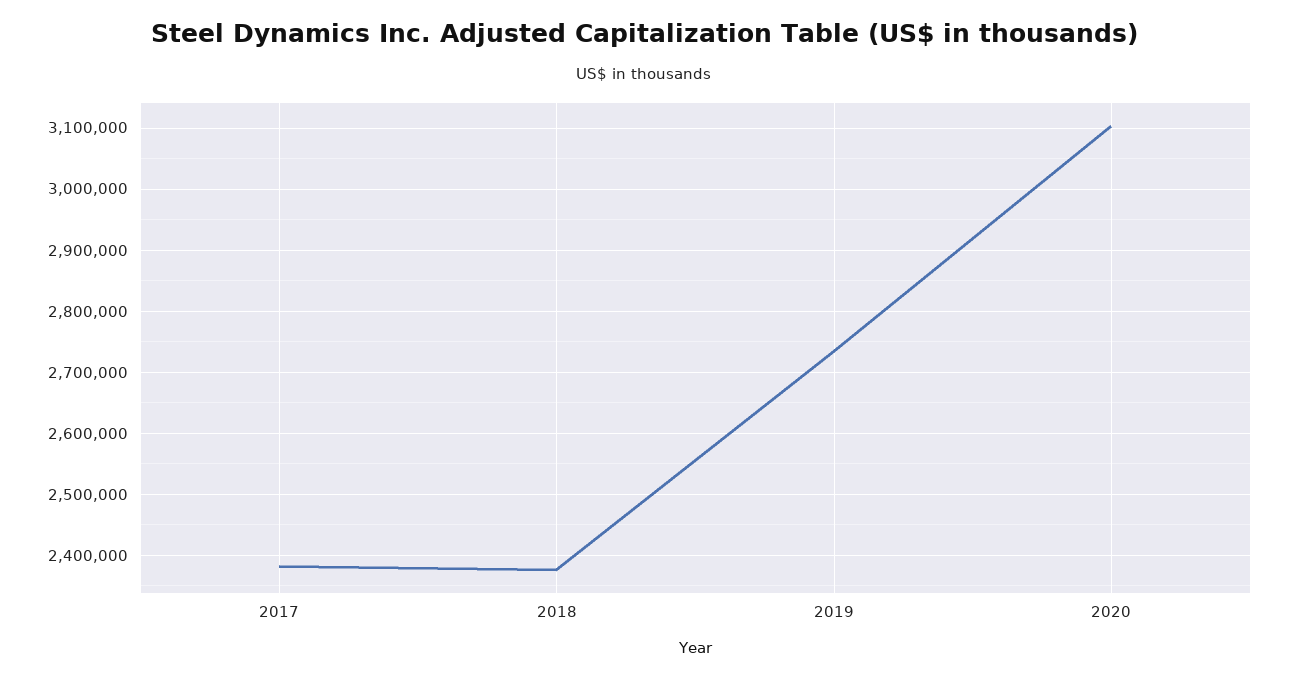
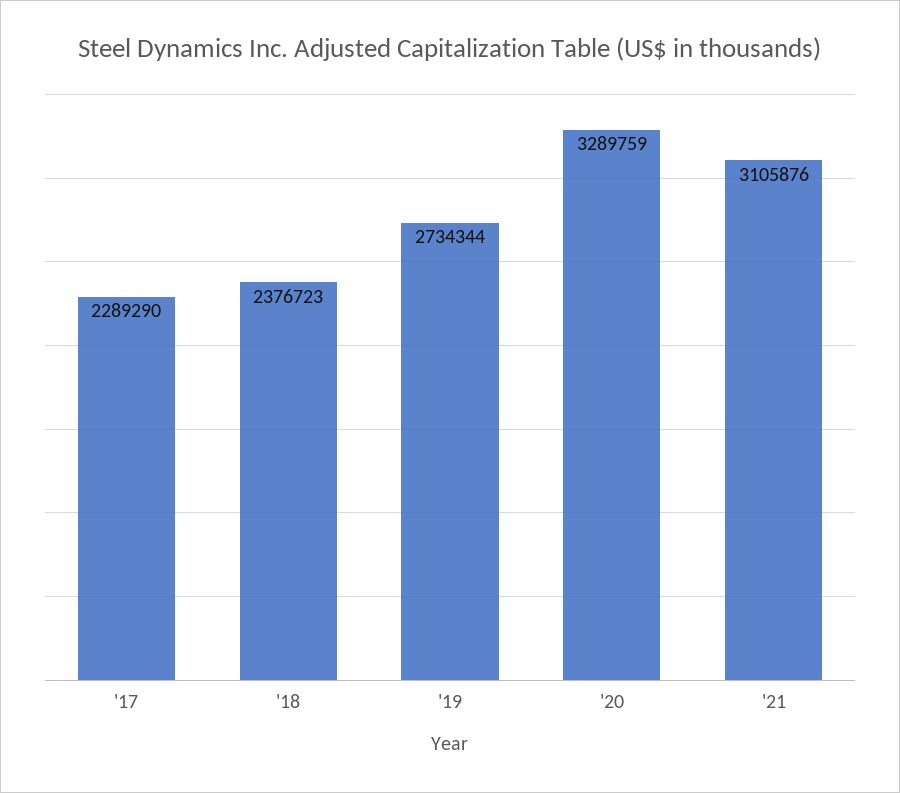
2017: 2380000 -> 2289290
2020: 3100000 -> 3289759
'21: none -> 3105876

